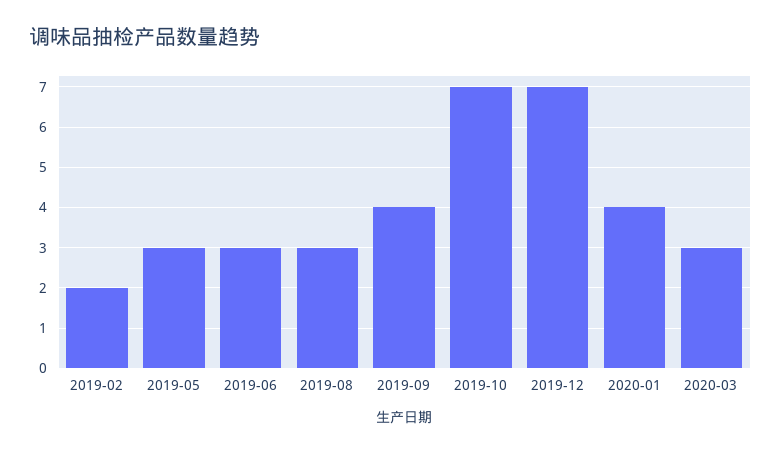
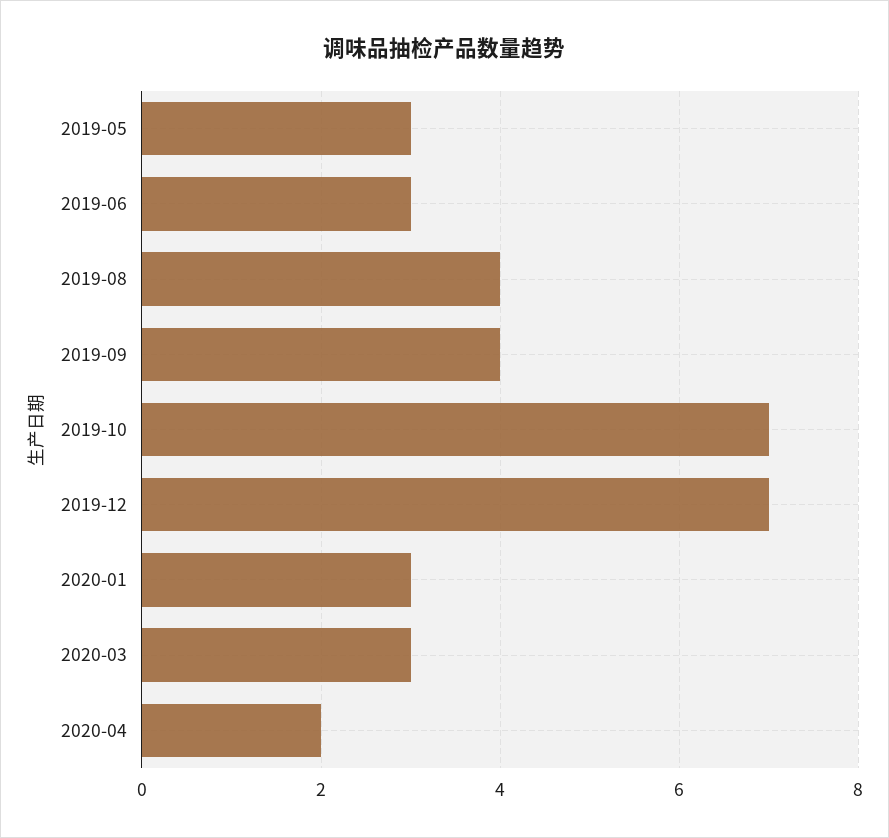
2019-02: 2 -> none
2019-08: 3 -> 4
2020-01: 4 -> 3
2020-04: none -> 2

